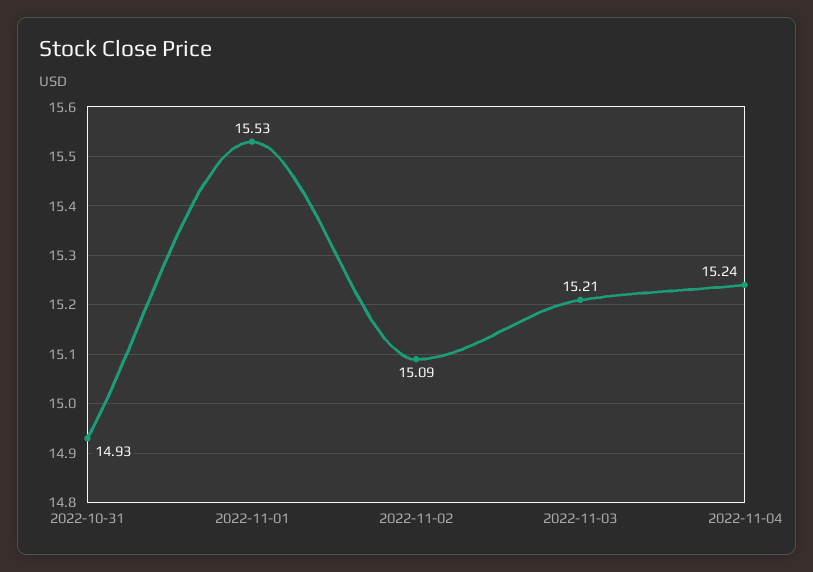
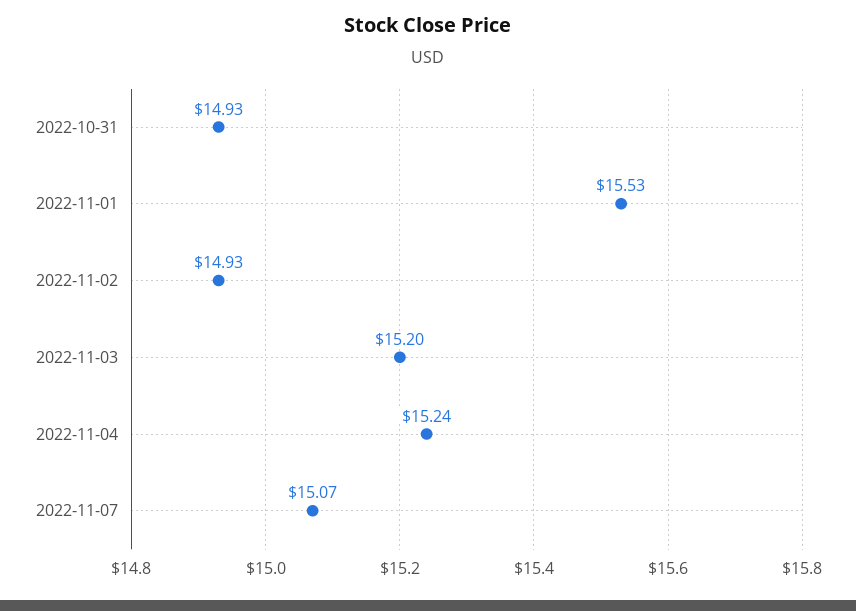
2022-11-02: 15.09 -> 14.93
2022-11-03: 15.21 -> 15.2
2022-11-07: none -> 15.07

